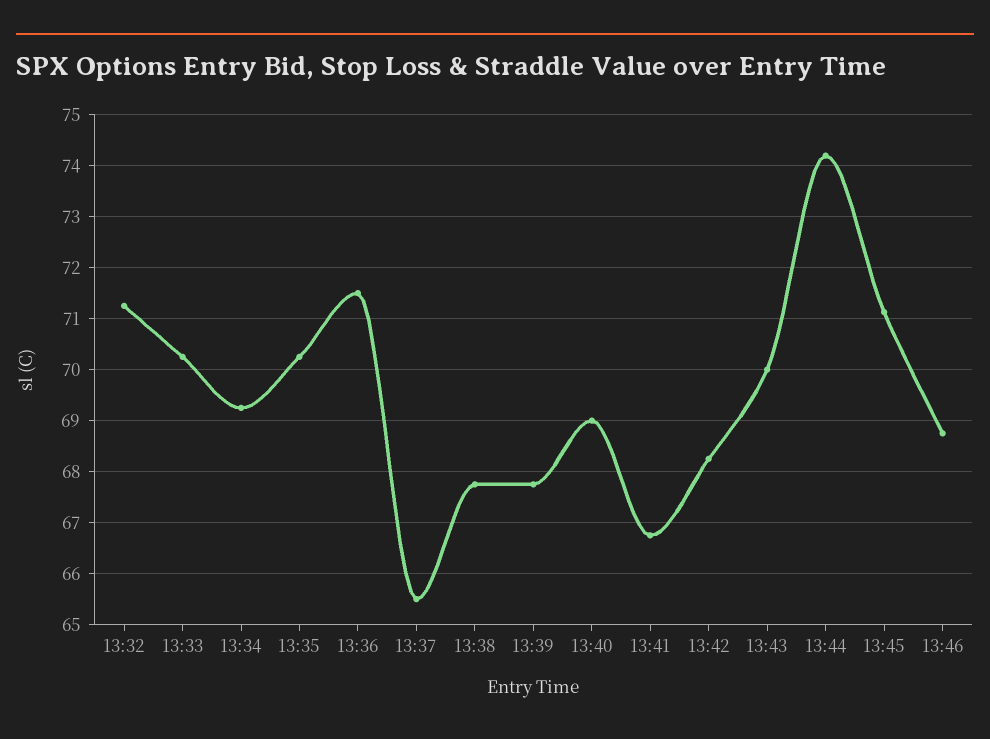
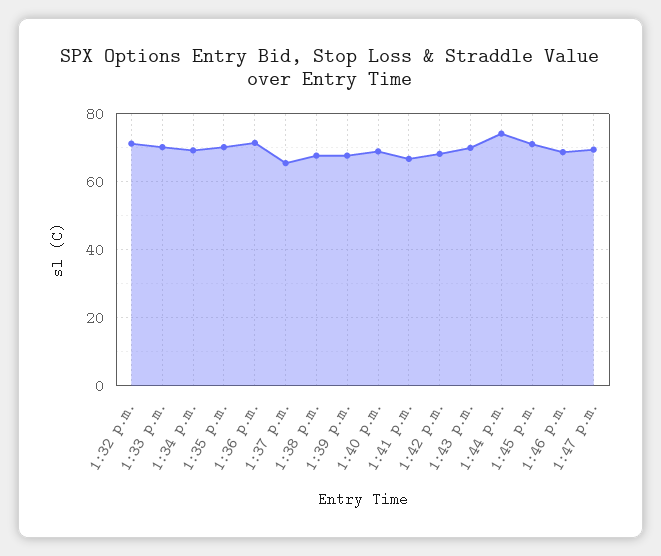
1:47 p.m.: none -> 70

